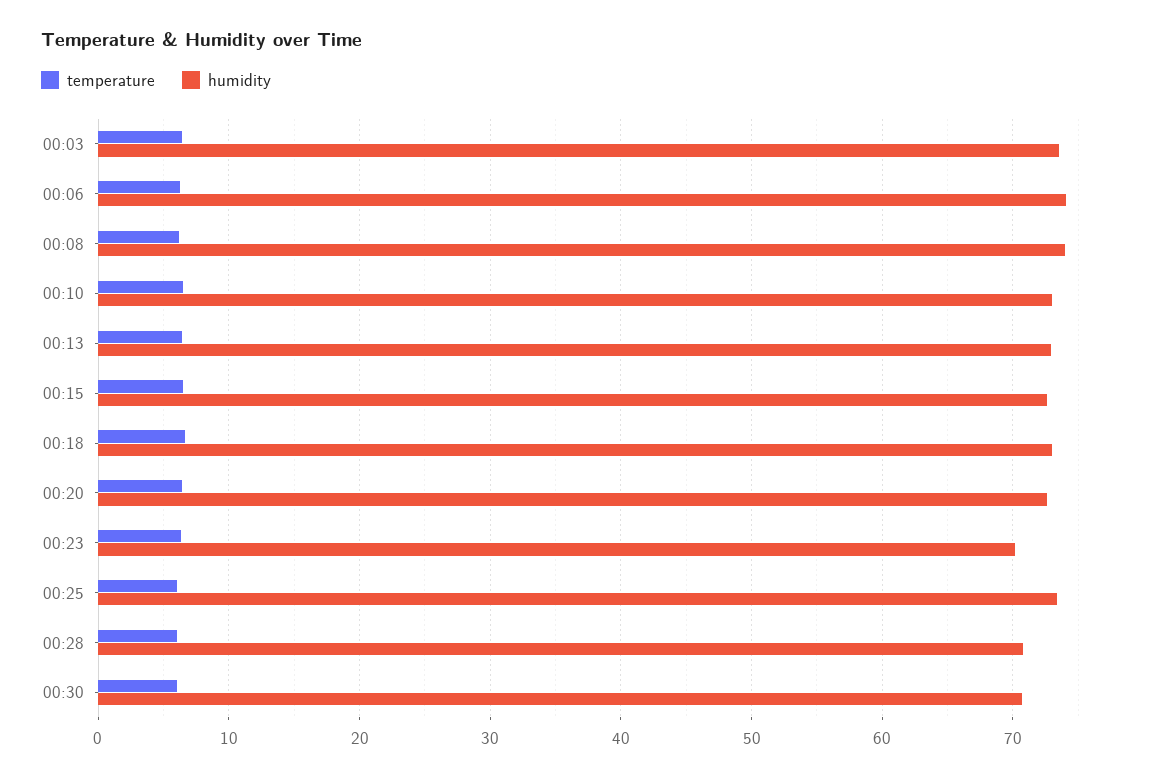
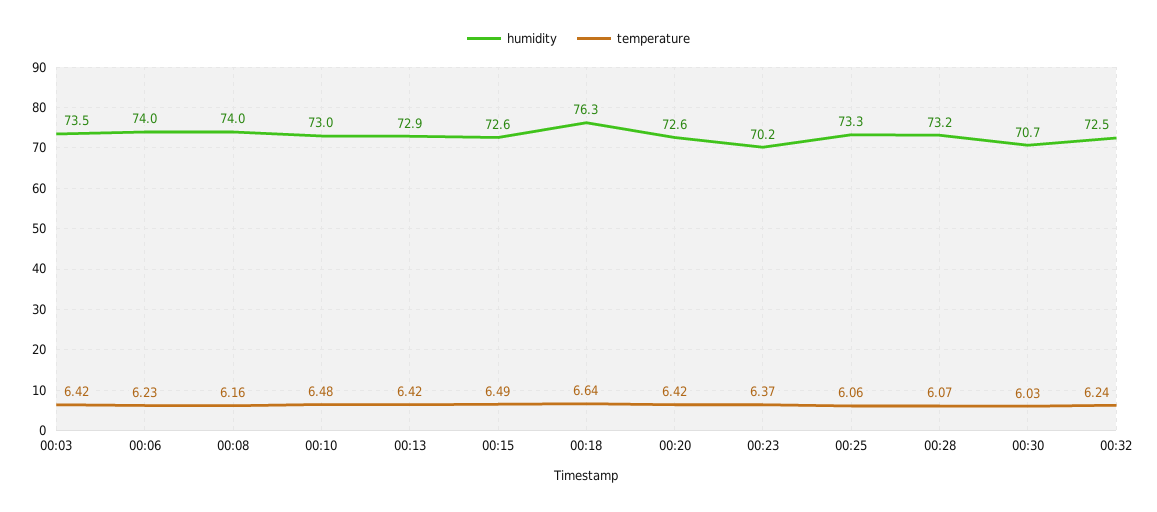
humidity, 00:18: 73 -> 76.3
humidity, 00:28: 71 -> 73.2
humidity, 00:32: none -> 72.5
temperature, 00:32: none -> 6.24

